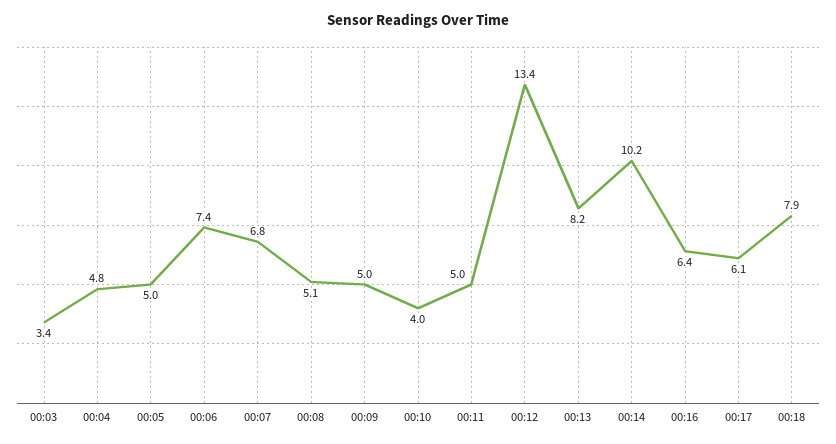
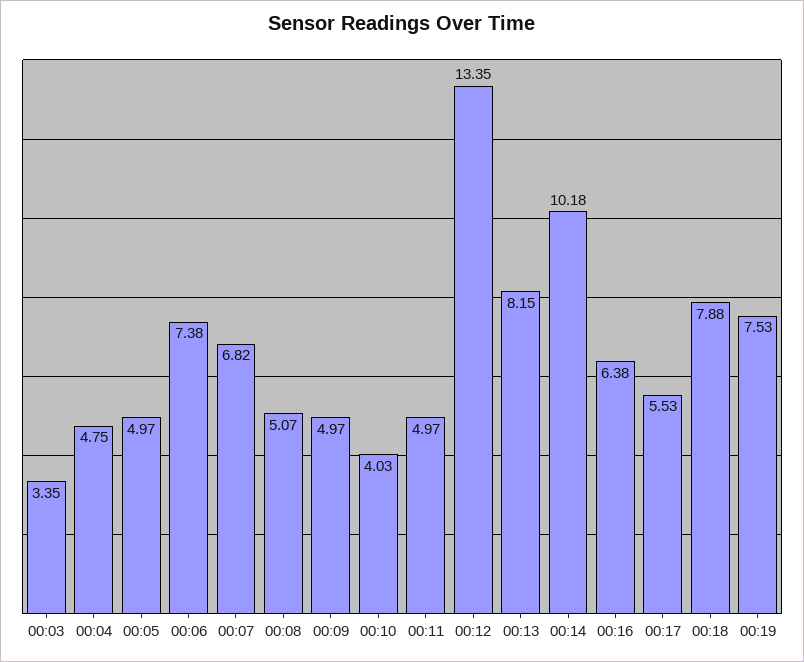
00:17: 6.1 -> 5.53
00:19: none -> 7.53

